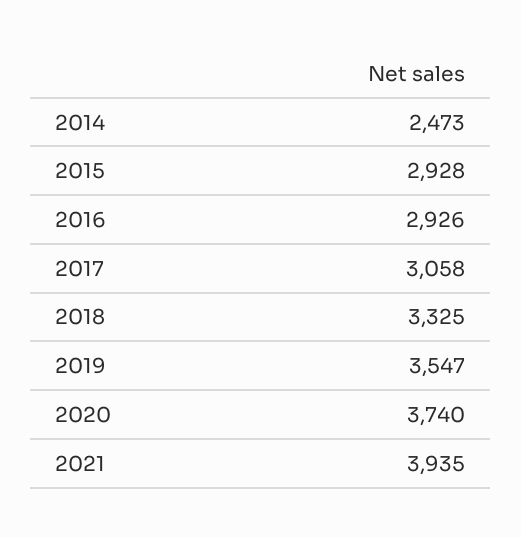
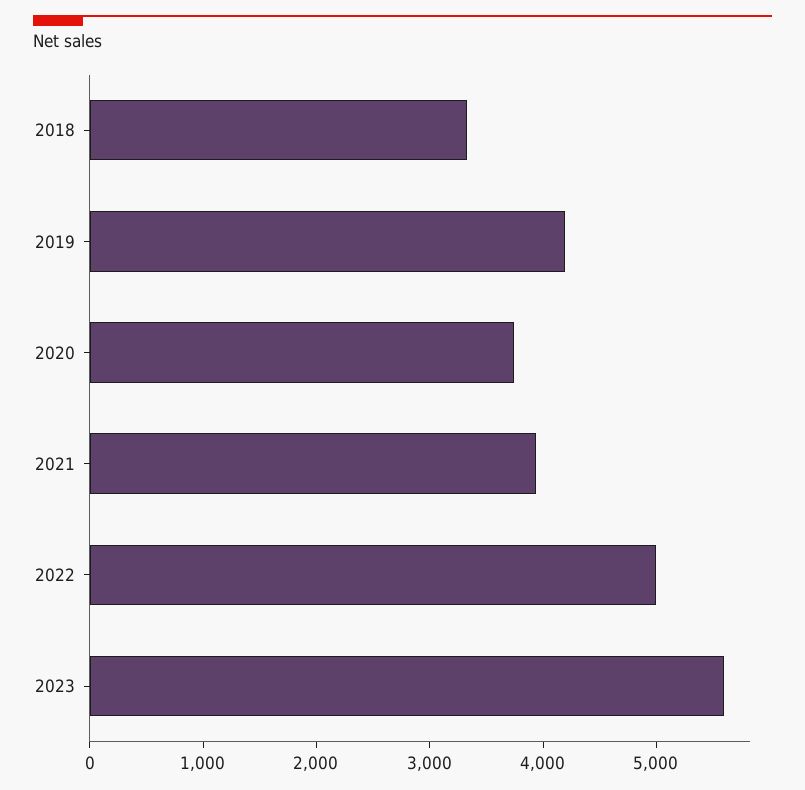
2014: 2473 -> none
2015: 2928 -> none
2016: 2926 -> none
2017: 3058 -> none
2019: 3547 -> 4200
2022: none -> 5000
2023: none -> 5600

